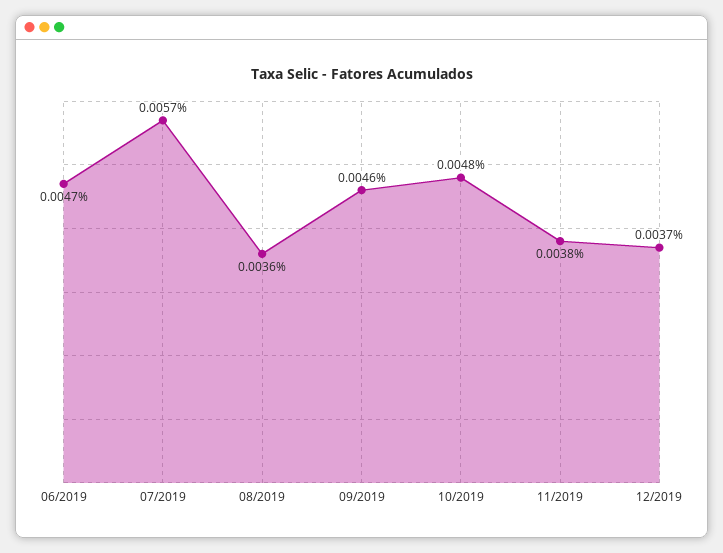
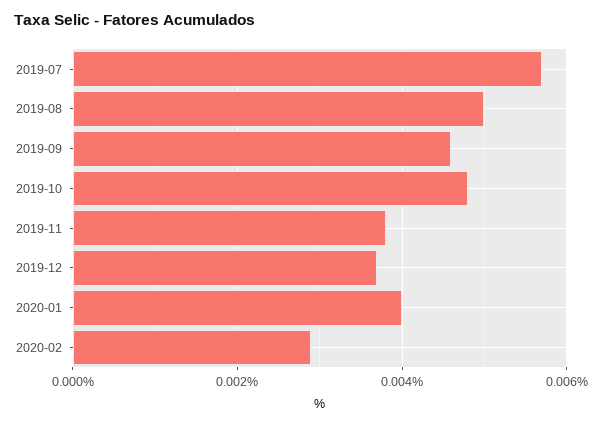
06/2019: 0.0047 -> none
08/2019: 0.0036 -> 0.005
2020-01: none -> 0.004
2020-02: none -> 0.003

